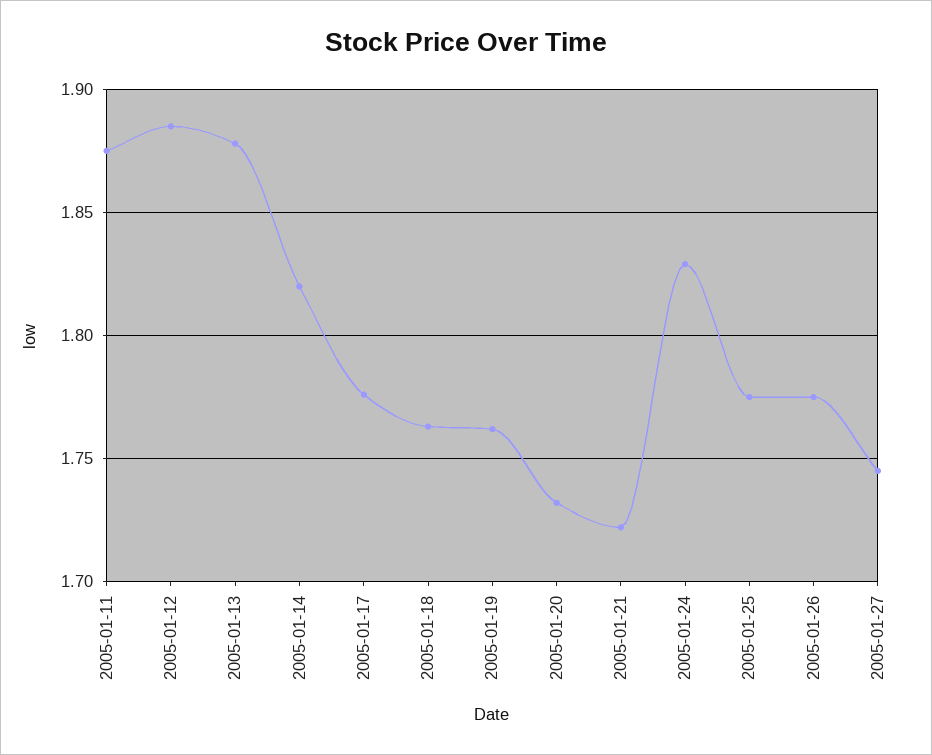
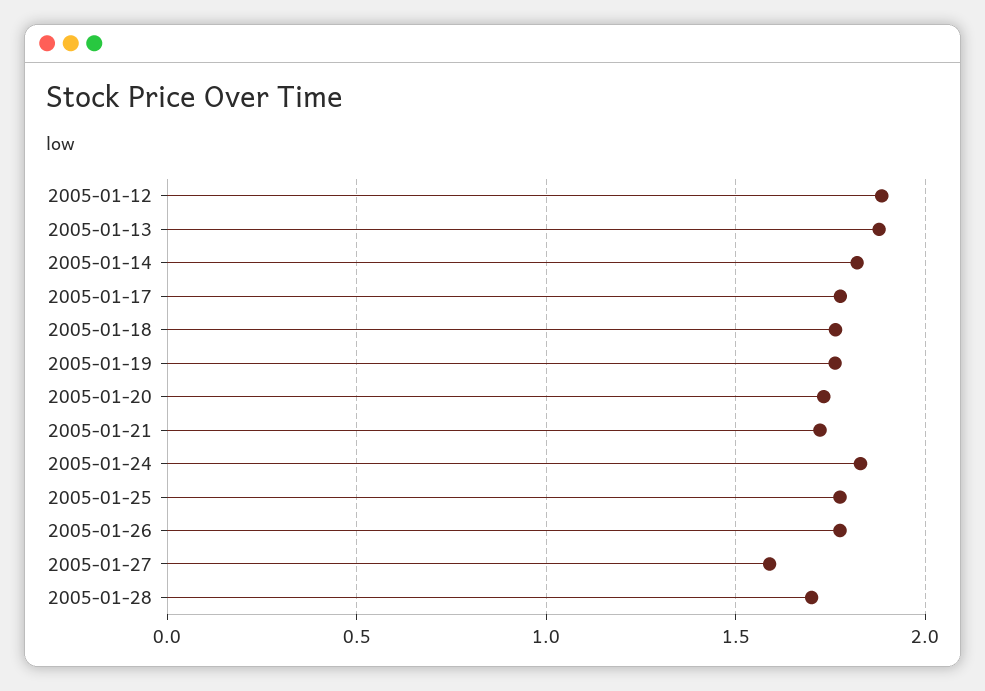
2005-01-11: 1.875 -> none
2005-01-27: 1.745 -> 1.6
2005-01-28: none -> 1.7

